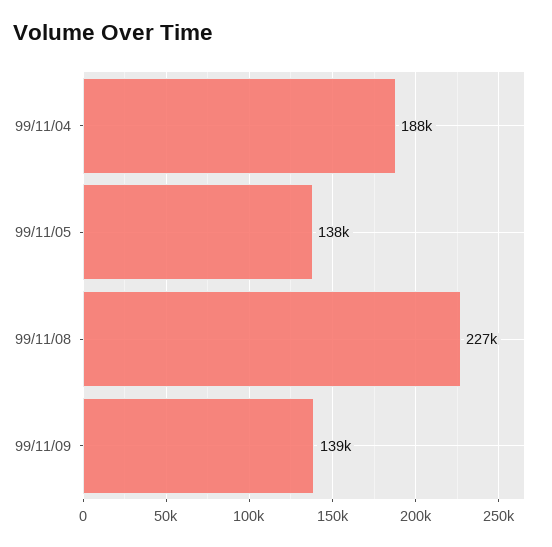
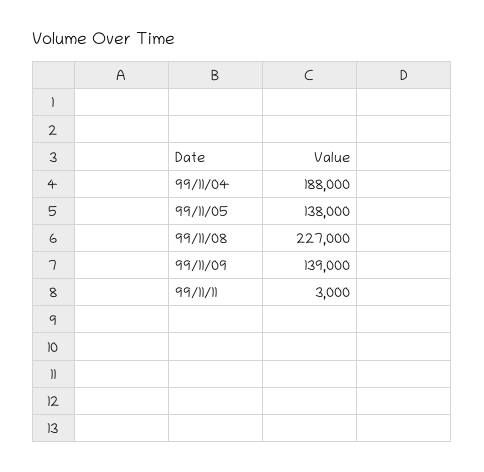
99/11/11: none -> 3000

